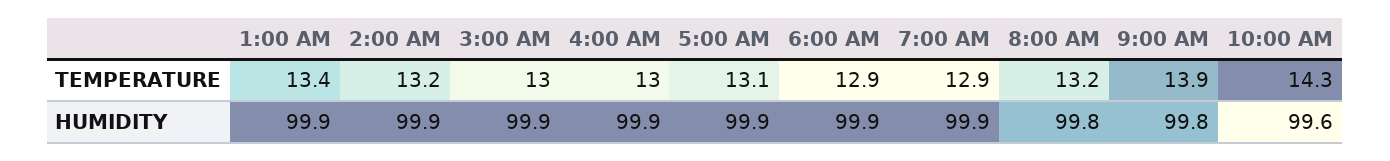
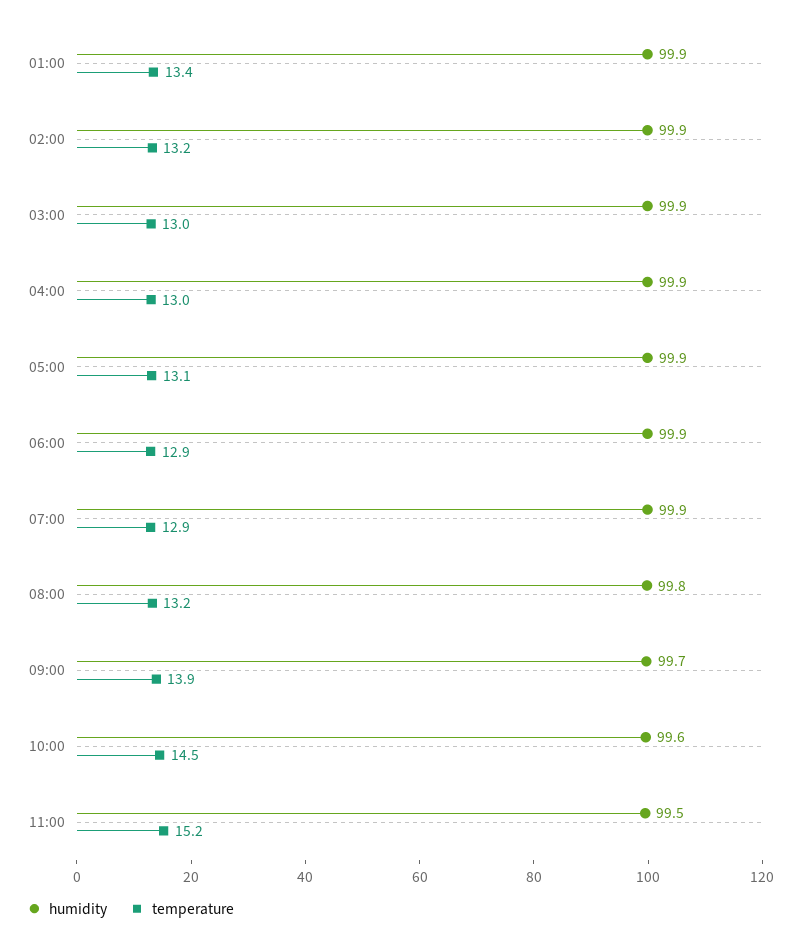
TEMPERATURE, 10:00 AM: 14.3 -> 14.5
HUMIDITY, 9:00 AM: 99.8 -> 99.7
HUMIDITY, 11:00: none -> 99.5
TEMPERATURE, 11:00: none -> 15.2

